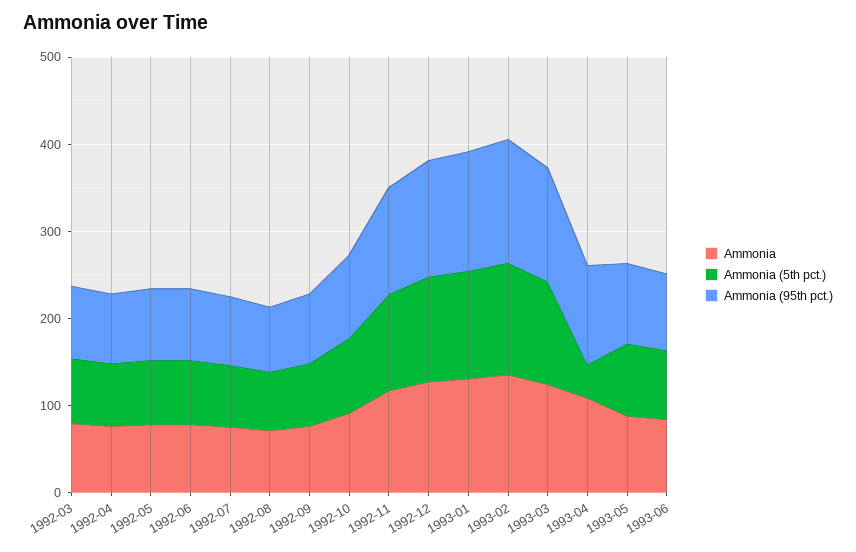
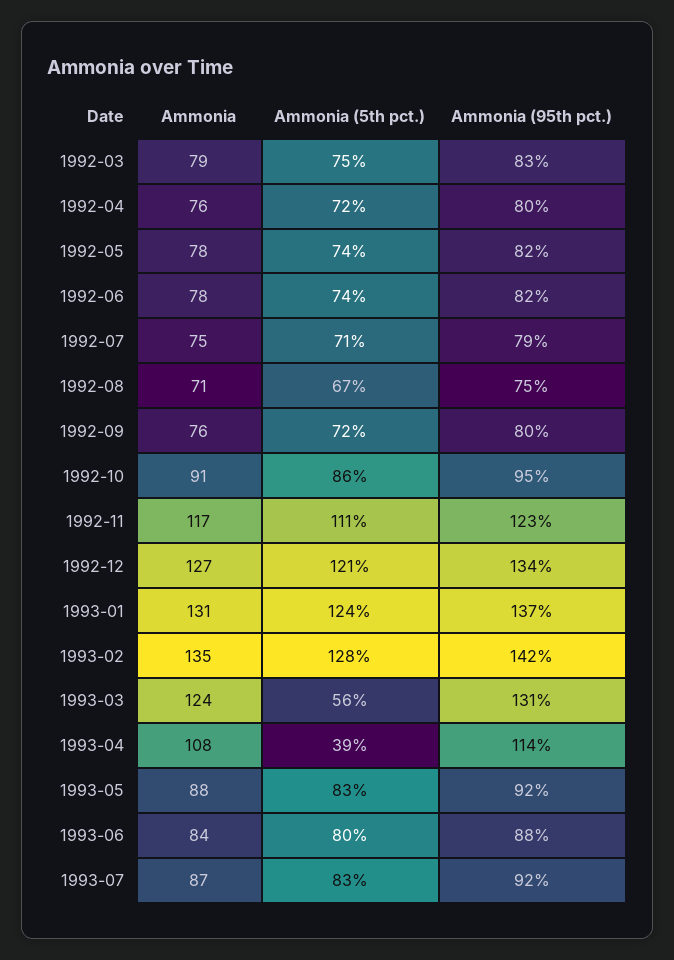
Ammonia (5th pct.), 1993-03: 120 -> 56
Ammonia, 1993-07: none -> 87
Ammonia (5th pct.), 1993-07: none -> 83
Ammonia (95th pct.), 1993-07: none -> 92

